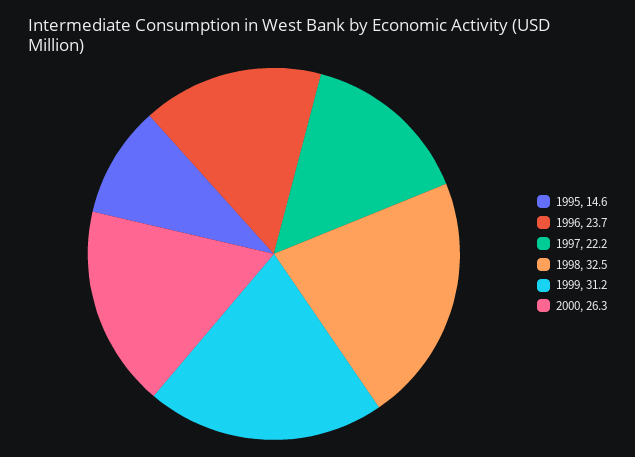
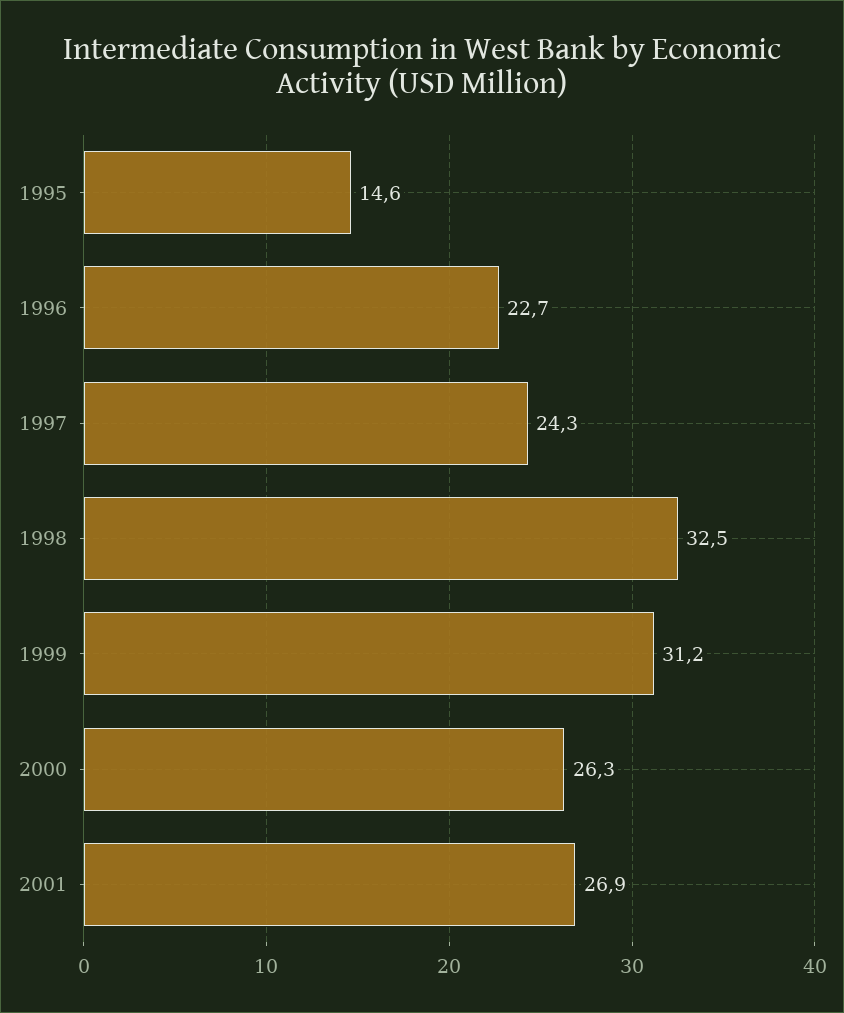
1996: 23.7 -> 22.7
1997: 22.2 -> 24.3
2001: none -> 26.9

